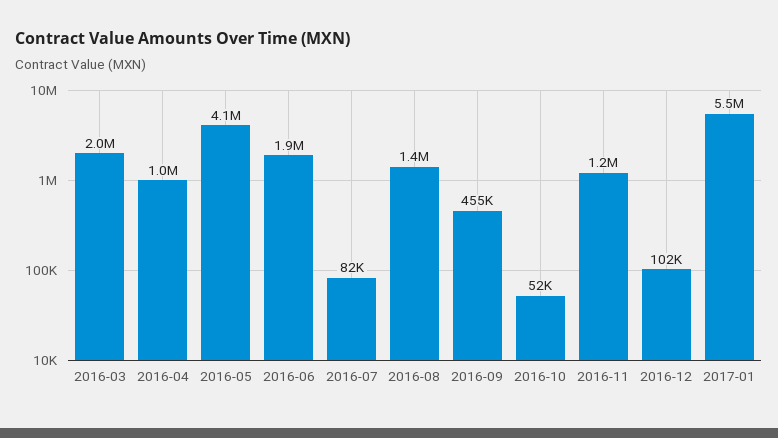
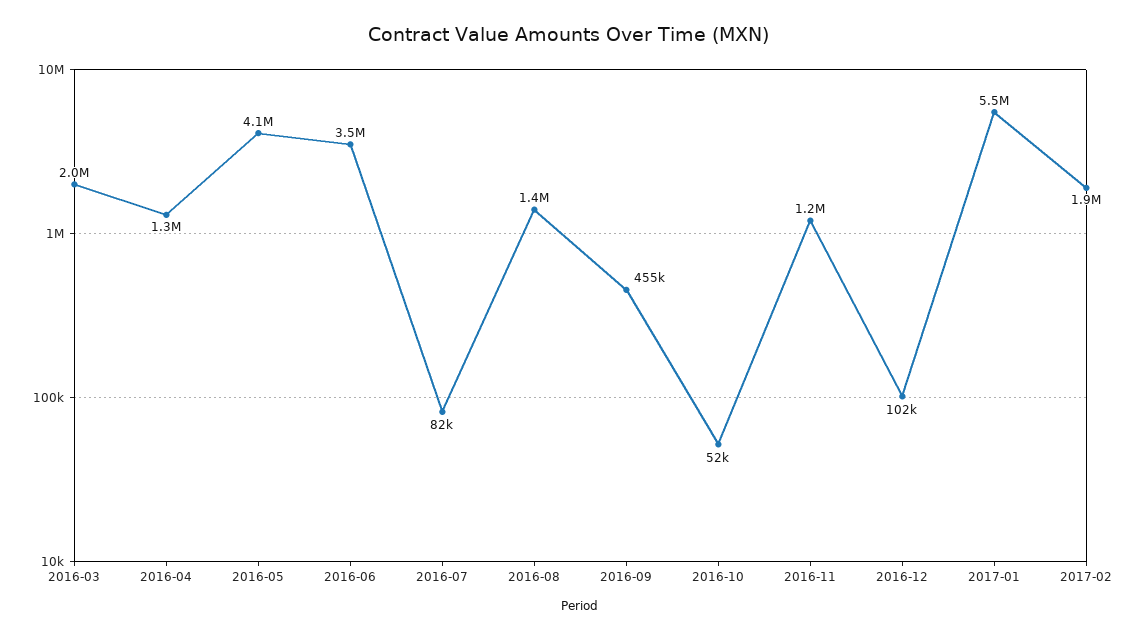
2016-04: 1000000 -> 1300000
2016-06: 1900000 -> 3500000
2017-02: none -> 1900000

